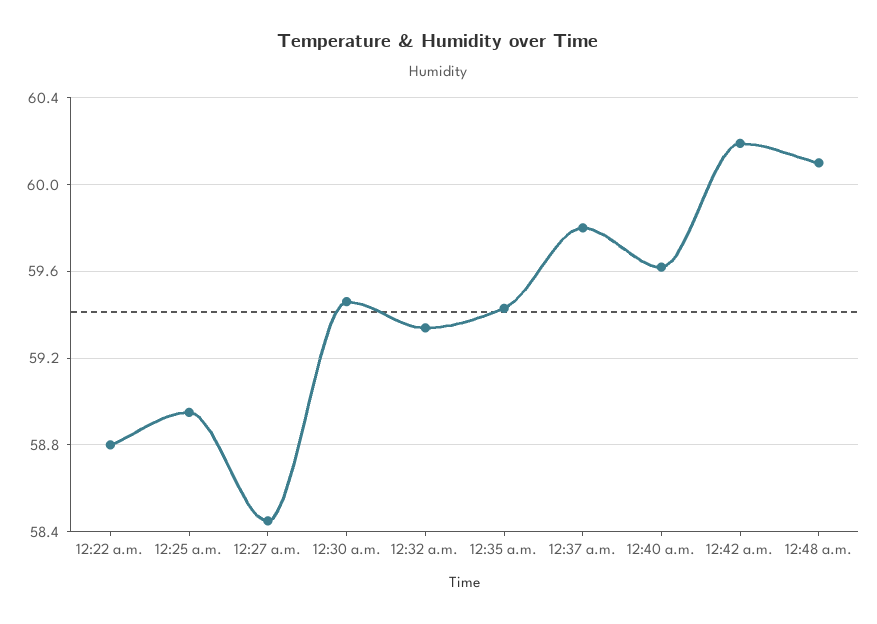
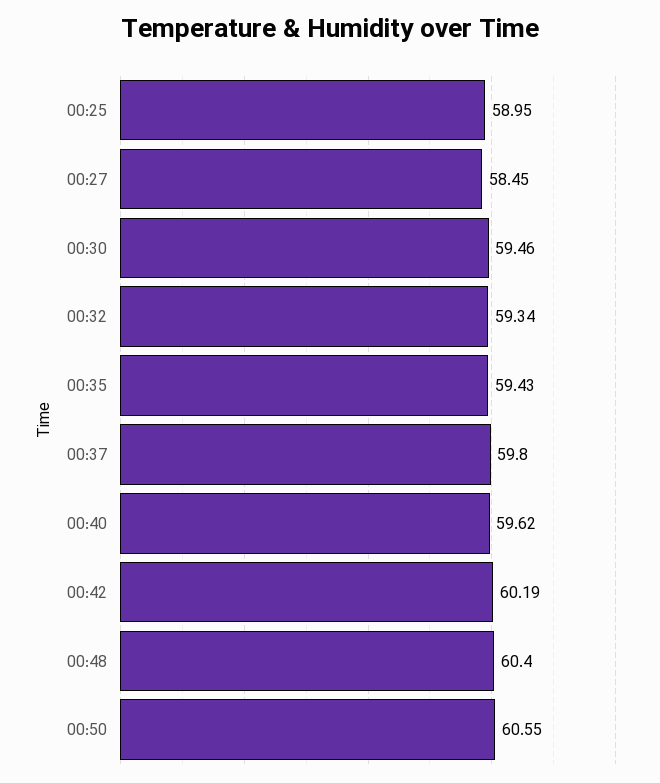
12:22 a.m.: 58.8 -> none
12:48 a.m.: 60.1 -> 60.4
00:50: none -> 60.55

